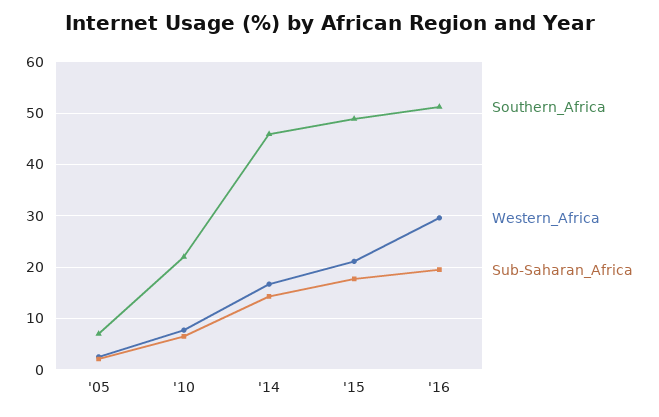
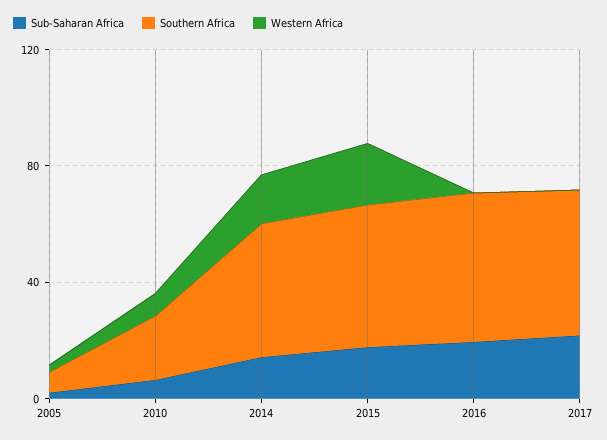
Western_Africa, '16: 30 -> 0
Sub-Saharan_Africa, 2017: none -> 20
Southern_Africa, 2017: none -> 50
Western_Africa, 2017: none -> 0

